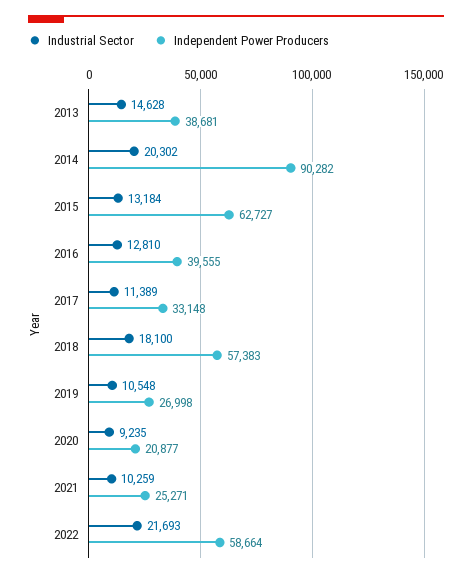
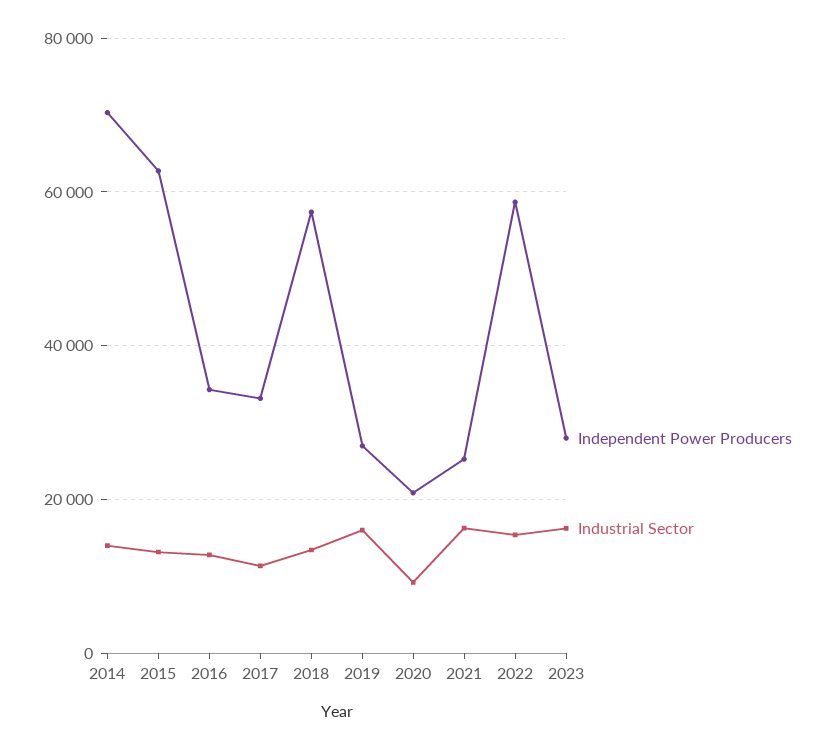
Industrial Sector, 2013: 14628 -> none
Independent Power Producers, 2013: 38681 -> none
Industrial Sector, 2014: 20302 -> 14000
Independent Power Producers, 2014: 90282 -> 70000
Independent Power Producers, 2016: 39555 -> 34000
Industrial Sector, 2018: 18100 -> 14000
Industrial Sector, 2019: 10548 -> 16000
Industrial Sector, 2021: 10259 -> 16000
Industrial Sector, 2022: 21693 -> 16000
Independent Power Producers, 2023: none -> 28000
Industrial Sector, 2023: none -> 16000

